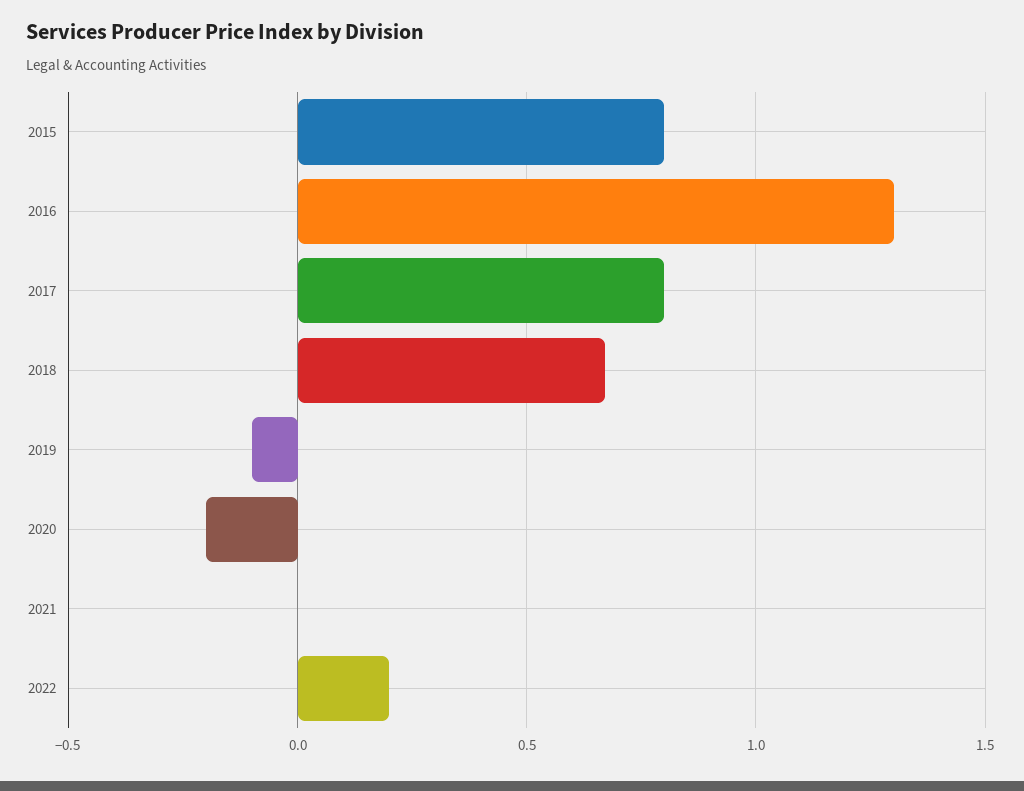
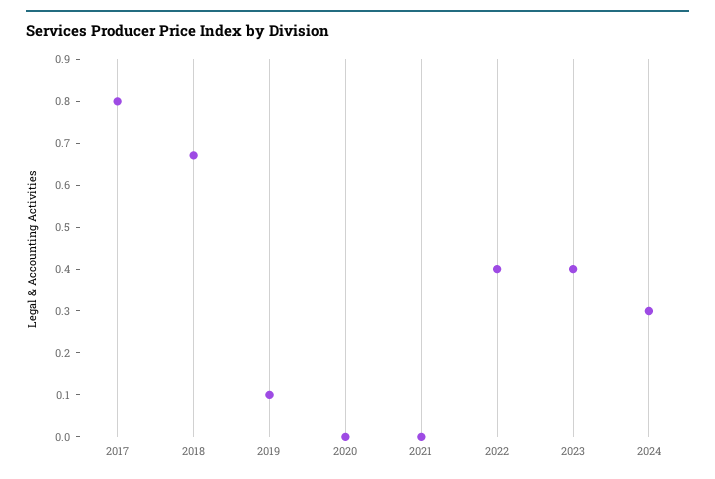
2015: 0.8 -> none
2016: 1.3 -> none
2019: -0.1 -> 0.1
2020: -0.2 -> 0
2022: 0.2 -> 0.4
2023: none -> 0.4
2024: none -> 0.3

